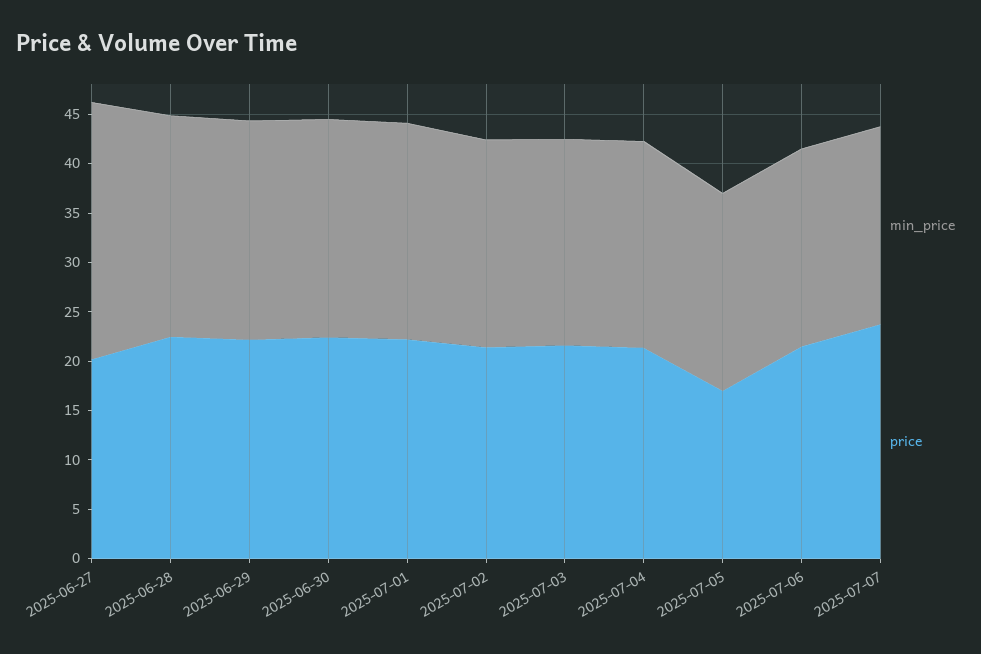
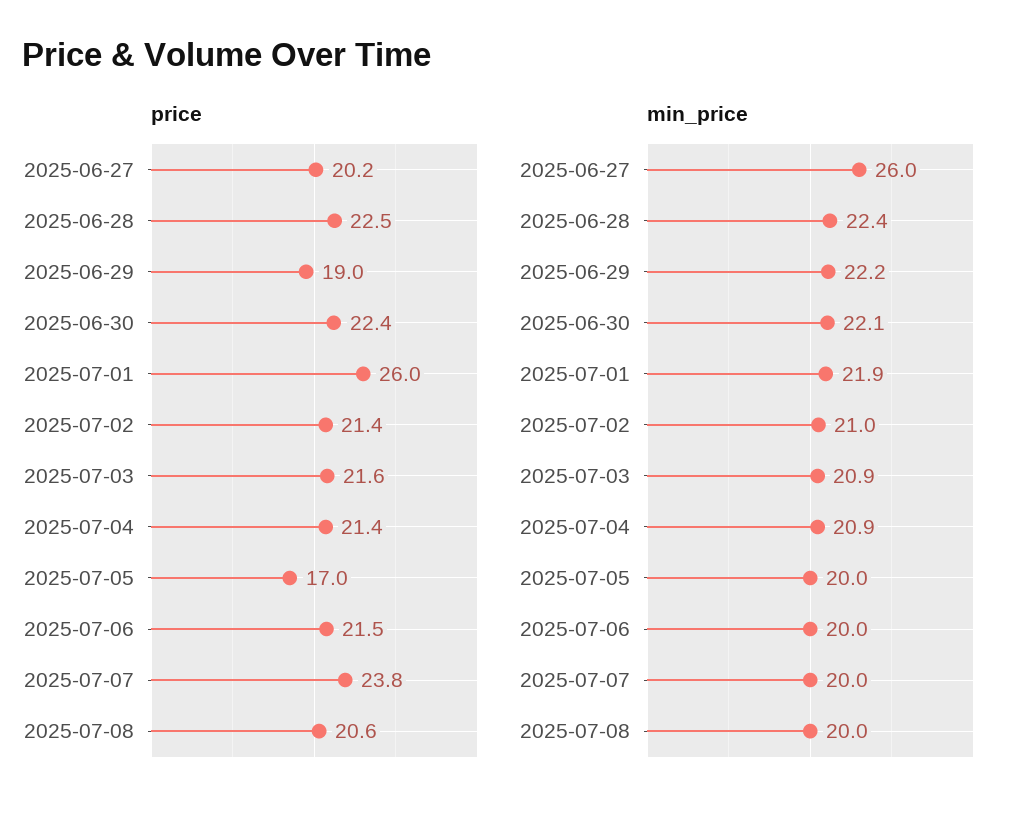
price, 2025-06-29: 22 -> 19
price, 2025-07-01: 22 -> 26
price, 2025-07-08: none -> 20.6
min_price, 2025-07-08: none -> 20

